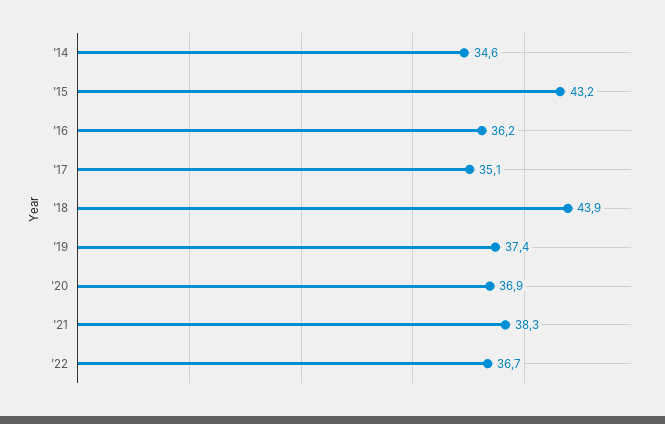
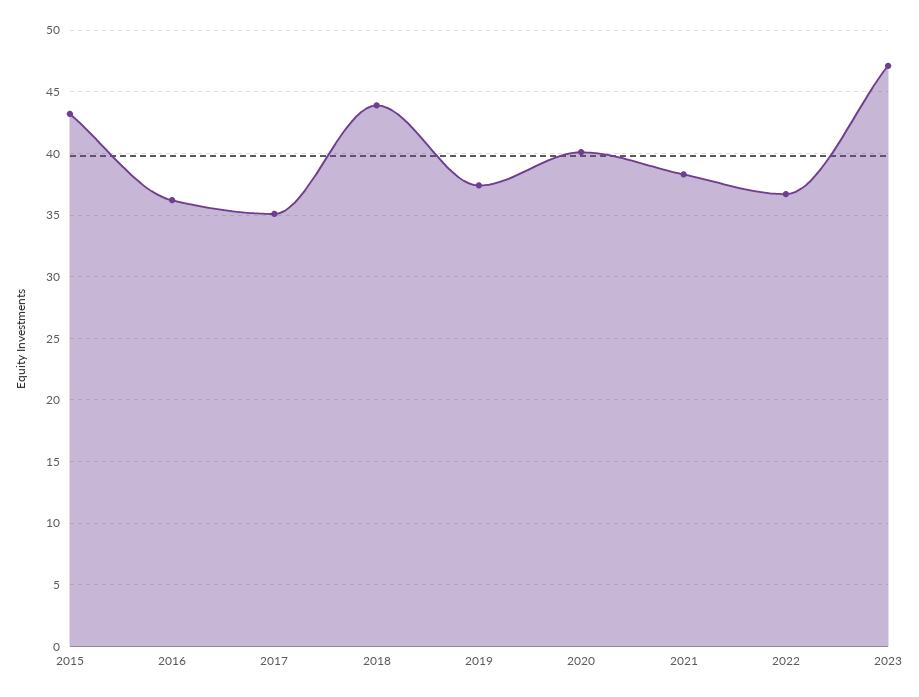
'14: 34.6 -> none
'20: 36.9 -> 40
2023: none -> 47

